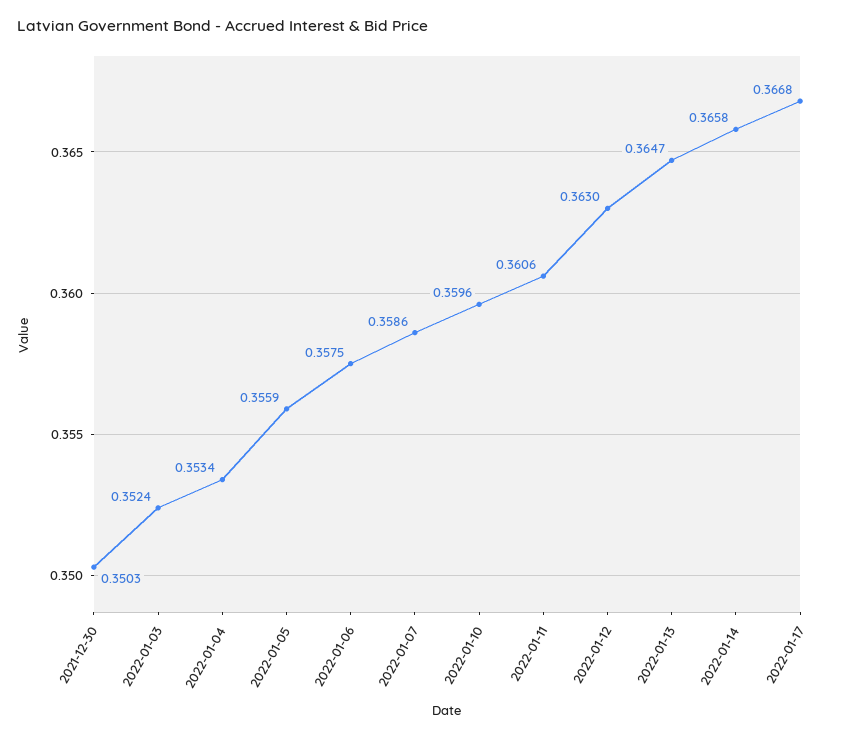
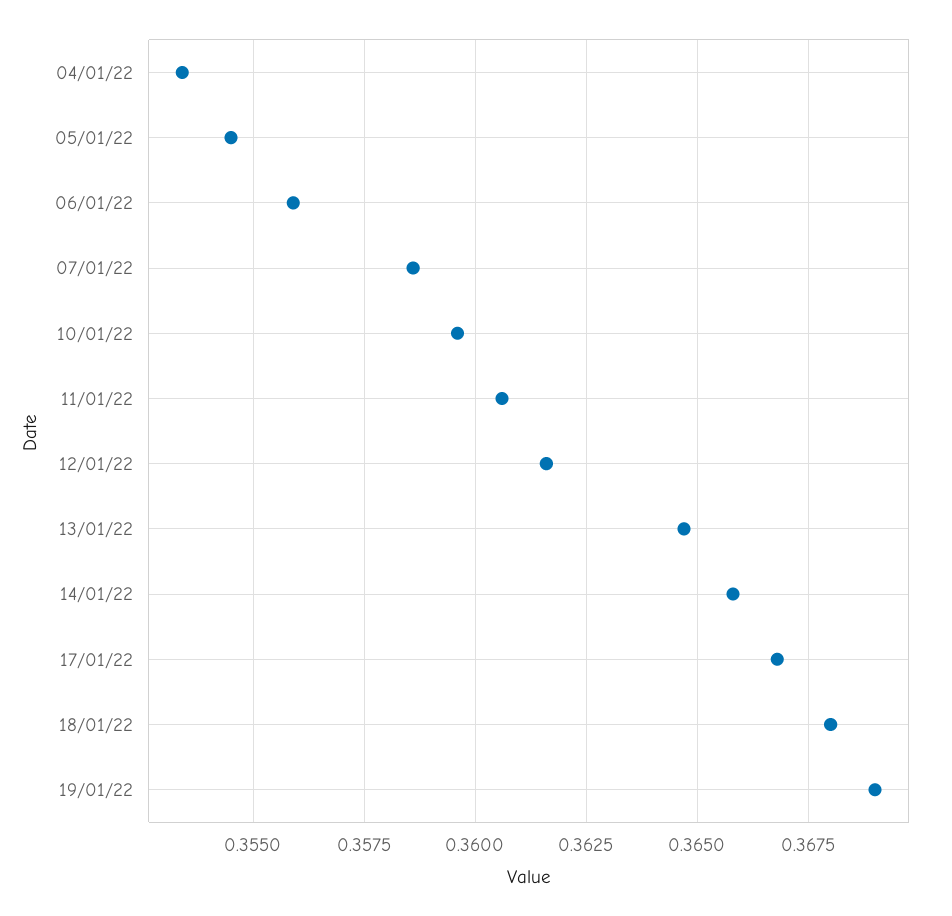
2021-12-30: 0.3503 -> none
2022-01-03: 0.3524 -> none
2022-01-05: 0.3559 -> 0.3545
2022-01-06: 0.3575 -> 0.356
2022-01-12: 0.363 -> 0.3615
18/01/22: none -> 0.368
19/01/22: none -> 0.369

